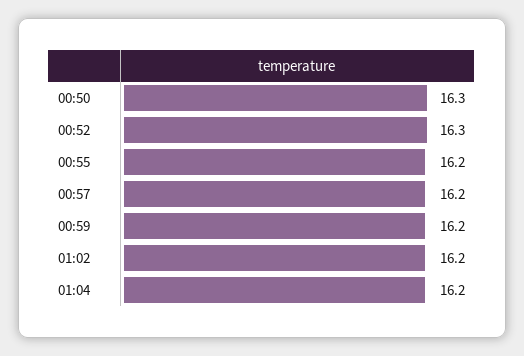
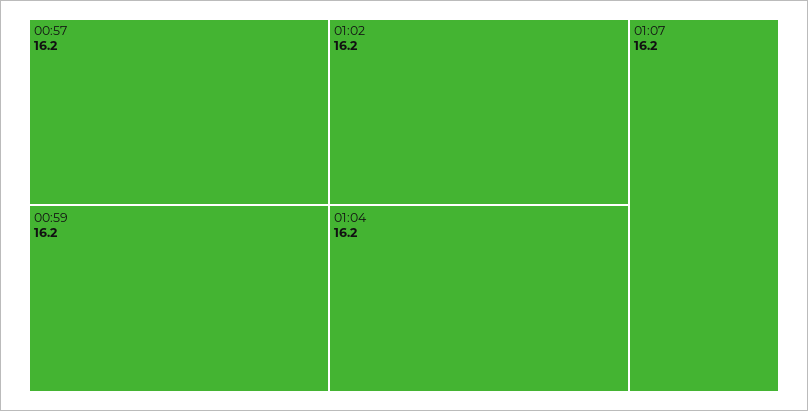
00:50: 16.3 -> none
00:52: 16.3 -> none
00:55: 16.2 -> none
01:07: none -> 16.2

